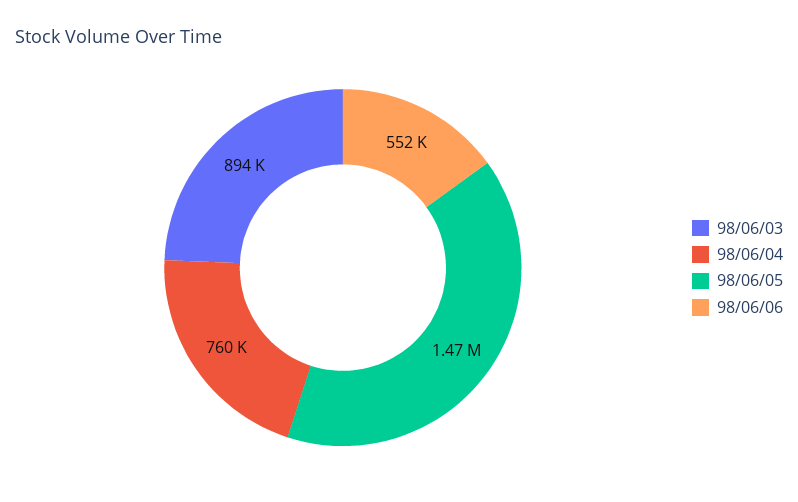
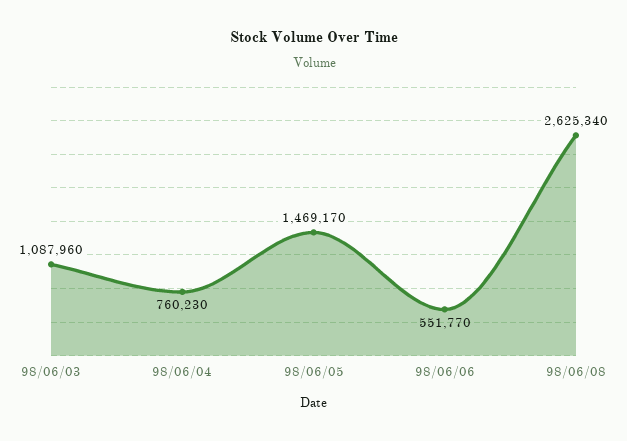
98/06/03: 894000 -> 1087960
98/06/08: none -> 2625340

